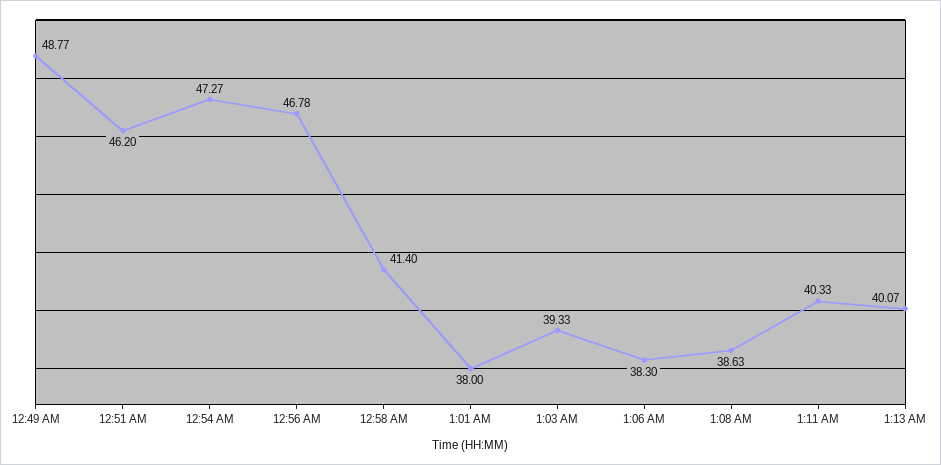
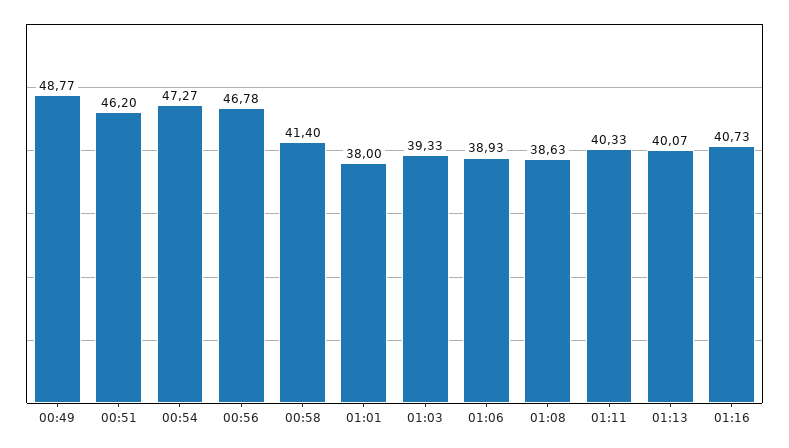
1:06 AM: 38.3 -> 38.93
01:16: none -> 40.73

